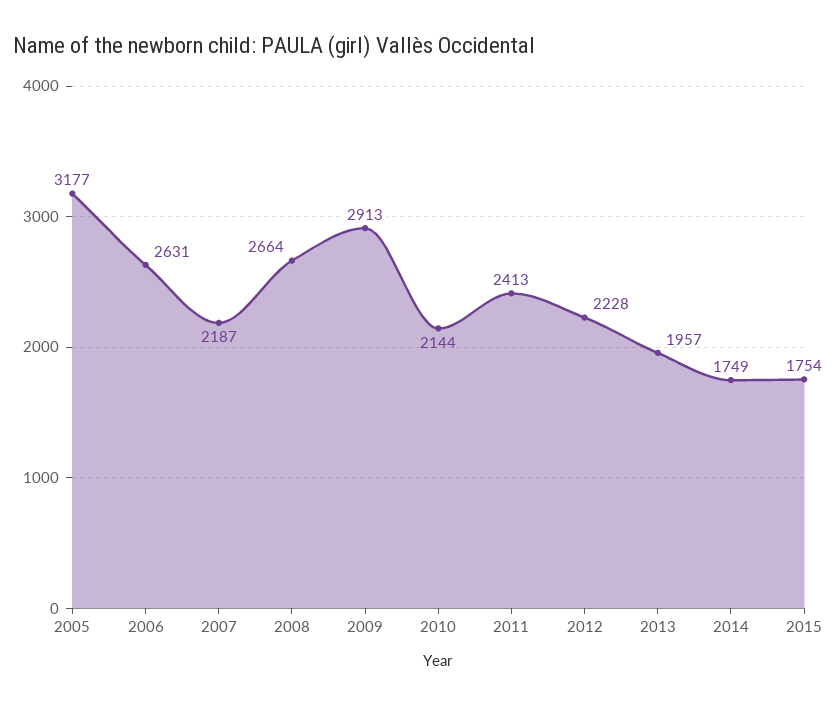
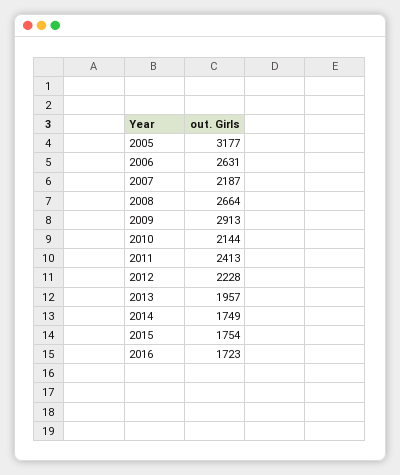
2016: none -> 1723

